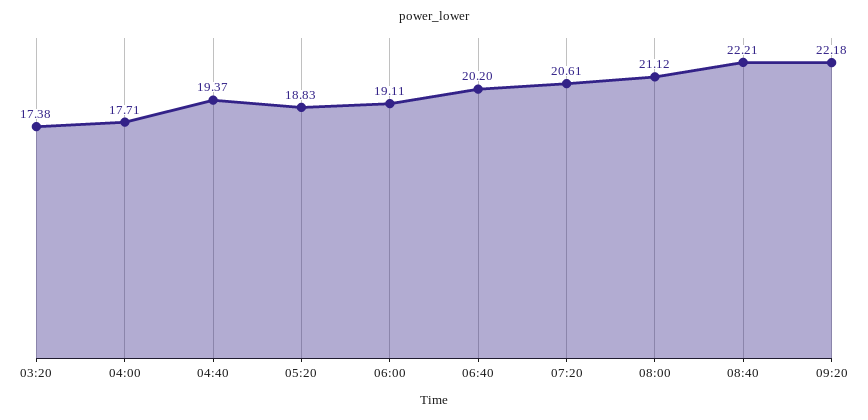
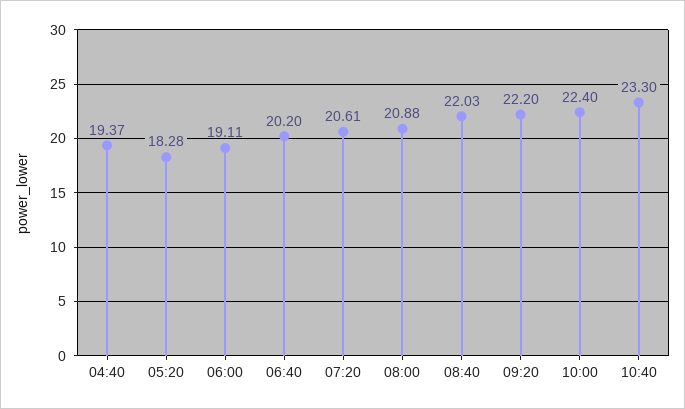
03:20: 17.38 -> none
04:00: 17.71 -> none
05:20: 18.83 -> 18.28
08:00: 21.12 -> 20.88
08:40: 22.21 -> 22.03
09:20: 22.18 -> 22.2
10:00: none -> 22.4
10:40: none -> 23.3

